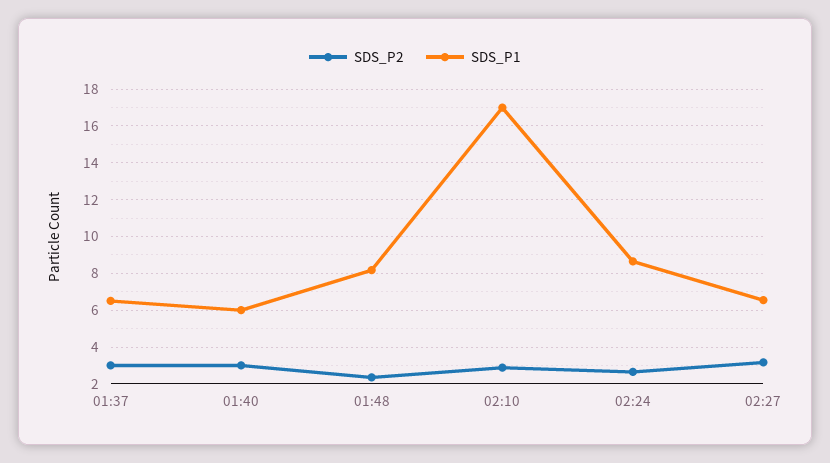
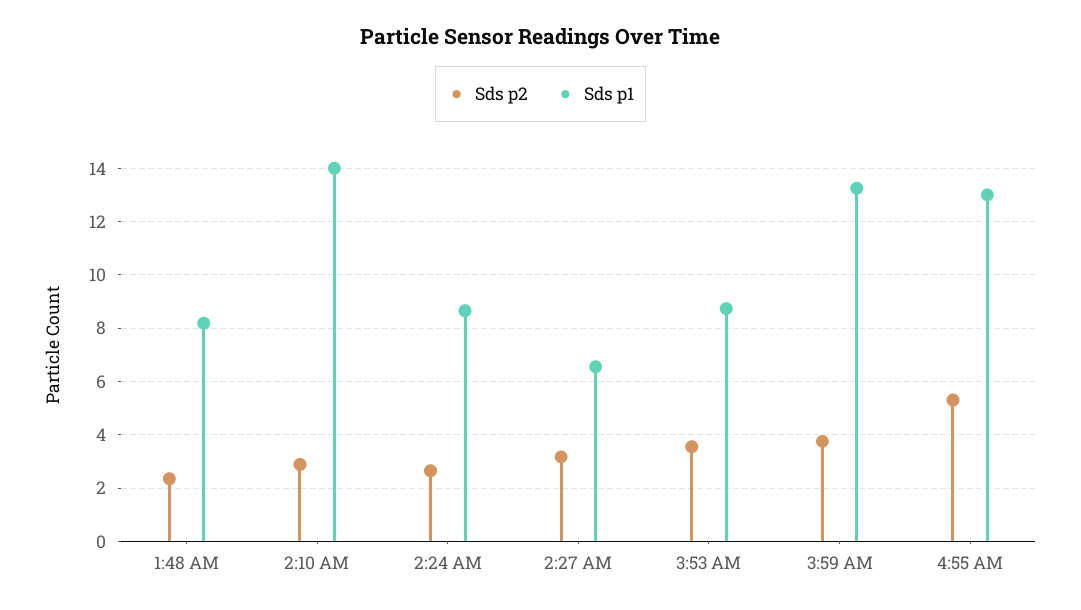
SDS_P2, 01:37: 3 -> none
SDS_P1, 01:37: 6.5 -> none
SDS_P2, 01:40: 3 -> none
SDS_P1, 01:40: 6 -> none
SDS_P1, 02:10: 17 -> 14
SDS_P2, 3:53 AM: none -> 3.5
SDS_P1, 3:53 AM: none -> 8.75
SDS_P2, 3:59 AM: none -> 3.75
SDS_P1, 3:59 AM: none -> 13.25
SDS_P2, 4:55 AM: none -> 5.25
SDS_P1, 4:55 AM: none -> 13

